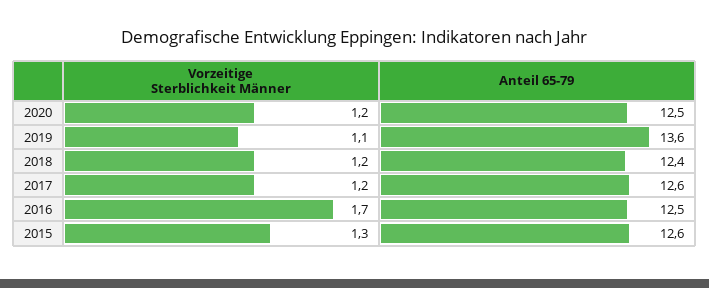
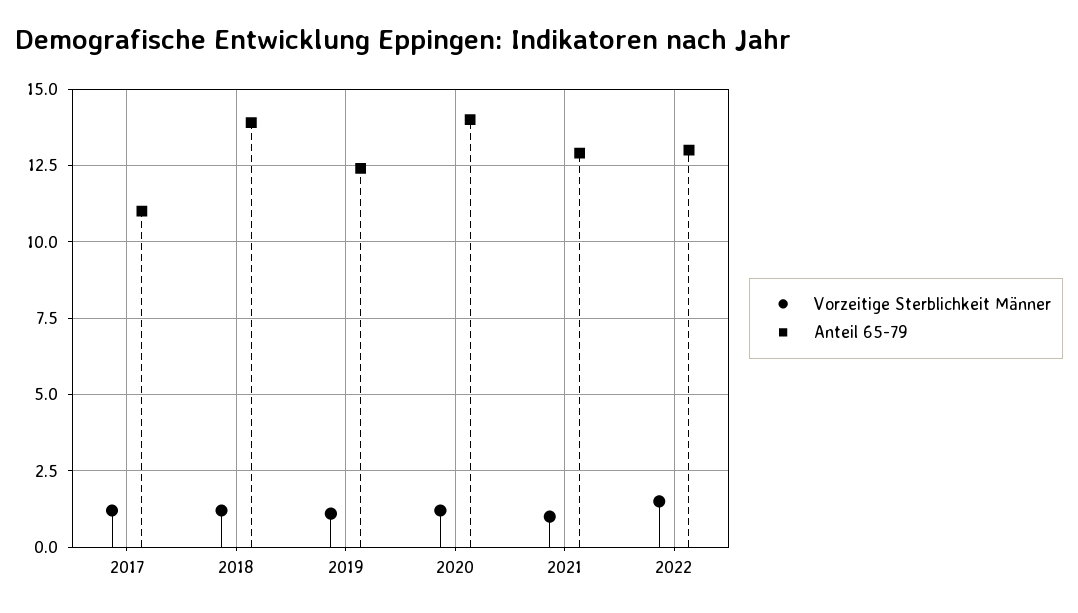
Anteil 65-79, 2020: 12.5 -> 14
Anteil 65-79, 2019: 13.6 -> 12.5
Anteil 65-79, 2018: 12.4 -> 14
Anteil 65-79, 2017: 12.6 -> 11
Vorzeitige Sterblichkeit Männer, 2016: 1.7 -> none
Anteil 65-79, 2016: 12.5 -> none
Vorzeitige Sterblichkeit Männer, 2015: 1.3 -> none
Anteil 65-79, 2015: 12.6 -> none
Vorzeitige Sterblichkeit Männer, 2021: none -> 1
Anteil 65-79, 2021: none -> 13
Vorzeitige Sterblichkeit Männer, 2022: none -> 1.5
Anteil 65-79, 2022: none -> 13

